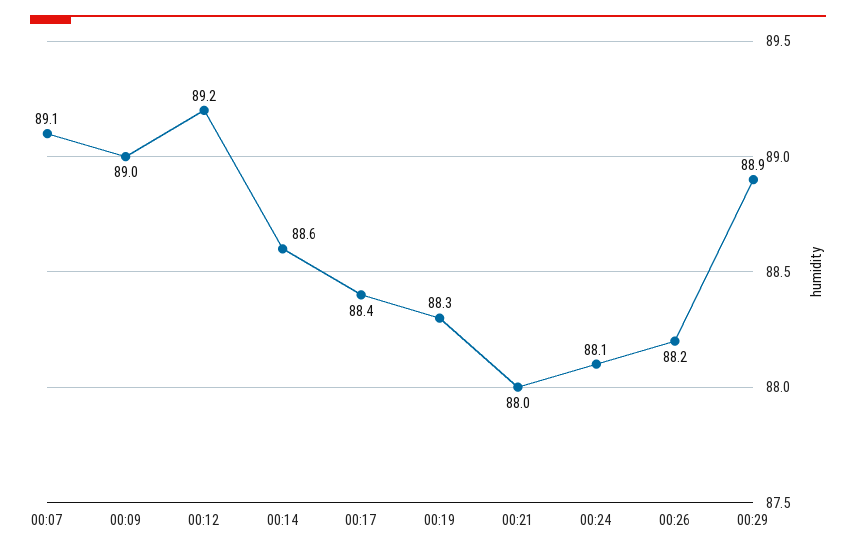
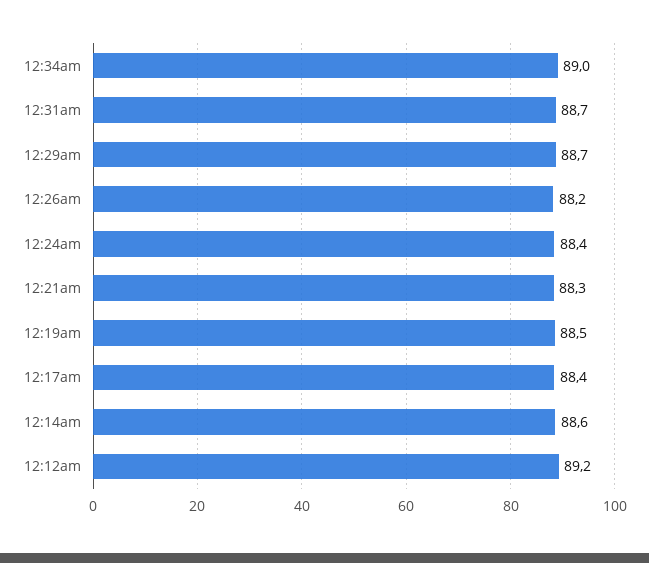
00:07: 89.1 -> none
00:09: 89 -> none
00:19: 88.3 -> 88.5
00:21: 88 -> 88.3
00:24: 88.1 -> 88.4
00:29: 88.9 -> 88.7
12:34am: none -> 89
12:31am: none -> 88.7

